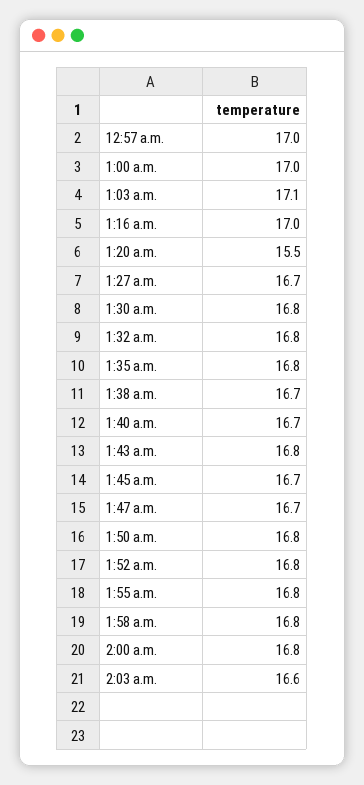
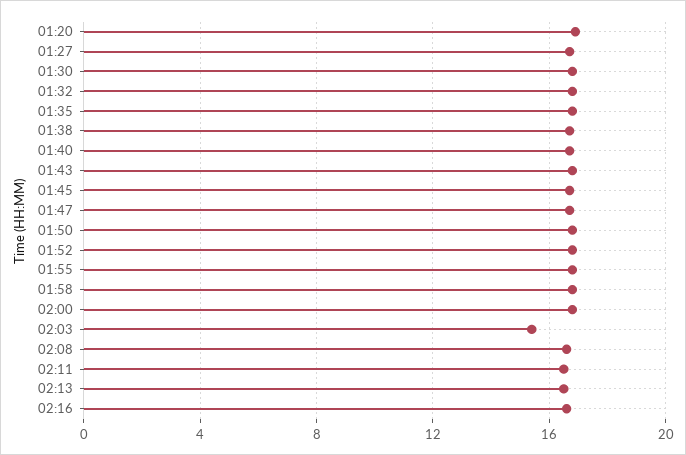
12:57 a.m.: 17 -> none
1:00 a.m.: 17 -> none
1:03 a.m.: 17.1 -> none
1:16 a.m.: 17 -> none
1:20 a.m.: 15.5 -> 17
2:03 a.m.: 16.6 -> 15.5
02:08: none -> 16.5
02:11: none -> 16.5
02:13: none -> 16.5
02:16: none -> 16.5

